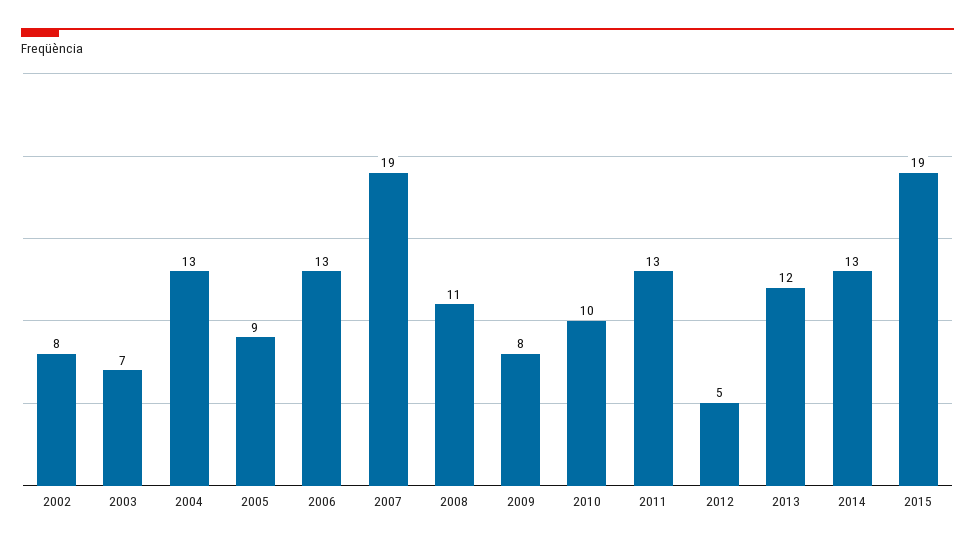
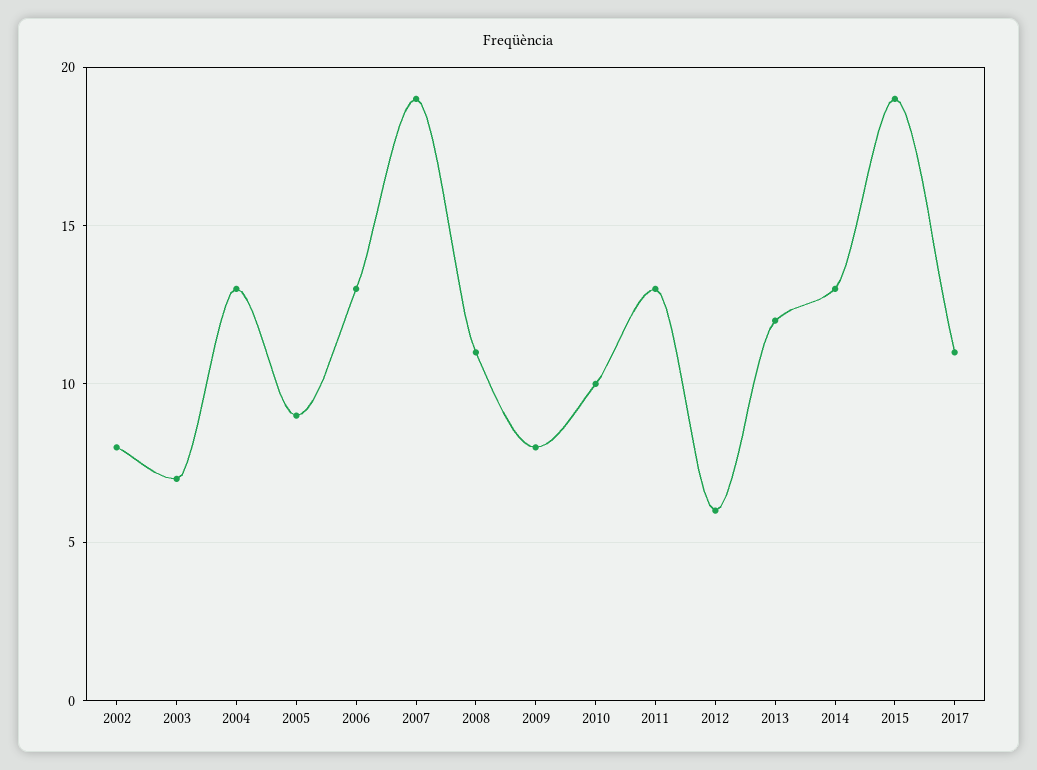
2012: 5 -> 6
2017: none -> 11

